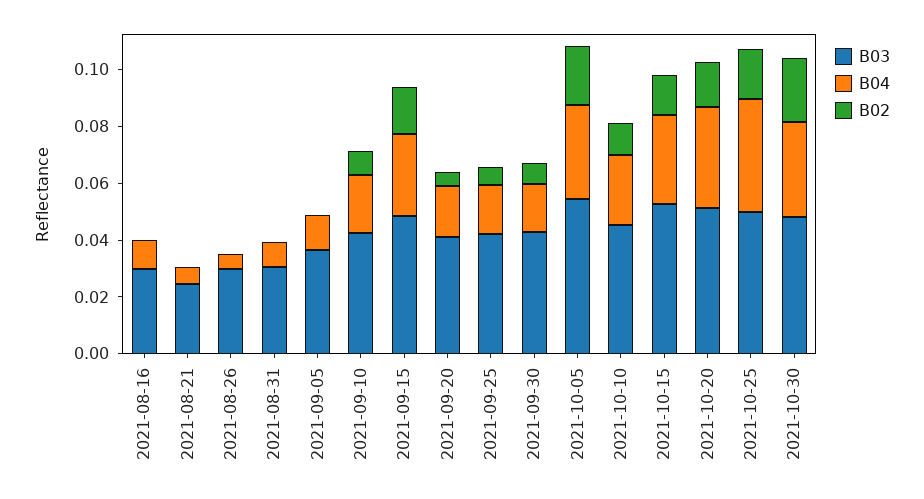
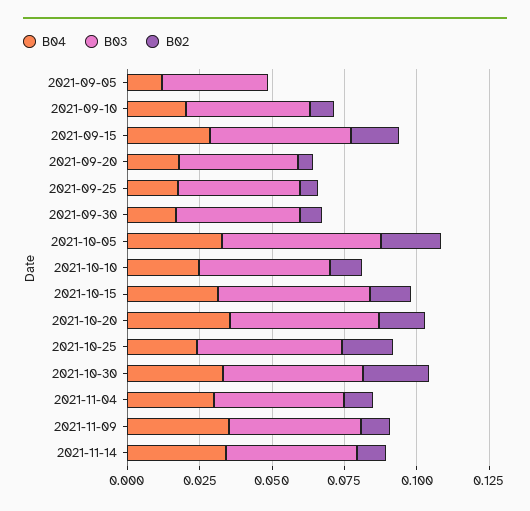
B03, 2021-08-16: 0.03 -> none
B04, 2021-08-16: 0.01 -> none
B02, 2021-08-16: 0 -> none
B03, 2021-08-21: 0.025 -> none
B04, 2021-08-21: 0.005 -> none
B02, 2021-08-21: 0 -> none
B03, 2021-08-26: 0.03 -> none
B04, 2021-08-26: 0.005 -> none
B02, 2021-08-26: 0 -> none
B03, 2021-08-31: 0.03 -> none
B04, 2021-08-31: 0.01 -> none
B02, 2021-08-31: 0 -> none
B04, 2021-10-25: 0.04 -> 0.025
B04, 2021-11-04: none -> 0.03
B03, 2021-11-04: none -> 0.045
B02, 2021-11-04: none -> 0.01
B04, 2021-11-09: none -> 0.035
B03, 2021-11-09: none -> 0.045
B02, 2021-11-09: none -> 0.01
B04, 2021-11-14: none -> 0.035
B03, 2021-11-14: none -> 0.045
B02, 2021-11-14: none -> 0.01

